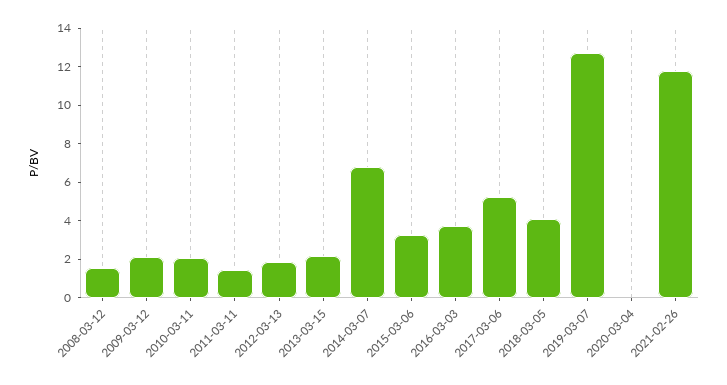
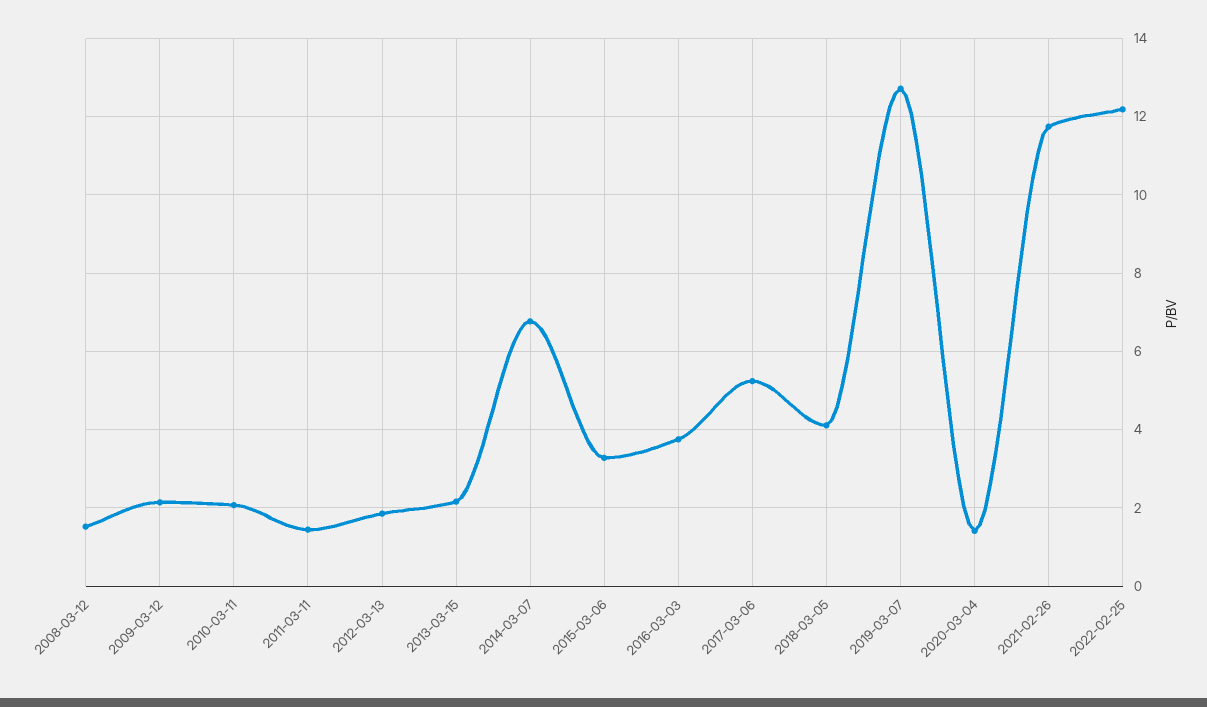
2020-03-04: 0 -> 1.4
2022-02-25: none -> 12.2

